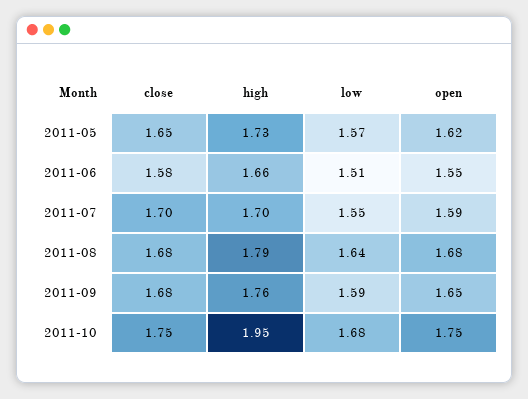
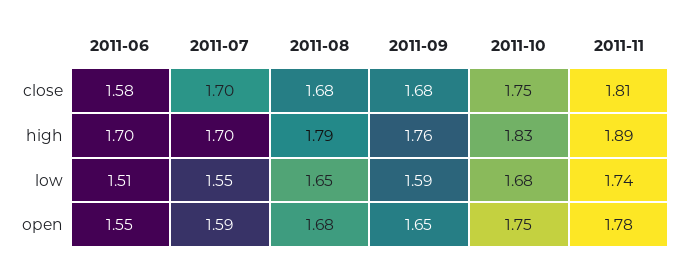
close, 2011-05: 1.65 -> none
high, 2011-05: 1.73 -> none
low, 2011-05: 1.57 -> none
open, 2011-05: 1.62 -> none
high, 2011-06: 1.66 -> 1.7
low, 2011-08: 1.64 -> 1.65
high, 2011-10: 1.95 -> 1.83
close, 2011-11: none -> 1.81
high, 2011-11: none -> 1.89
low, 2011-11: none -> 1.74
open, 2011-11: none -> 1.78

